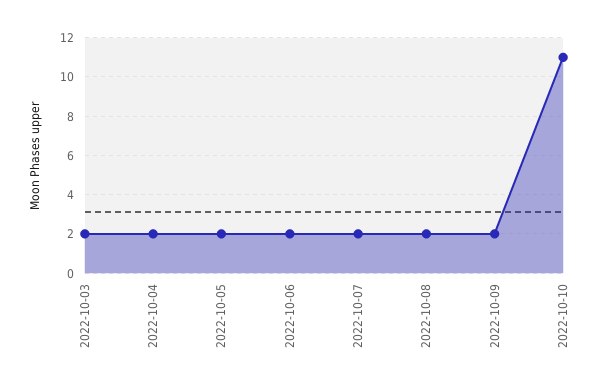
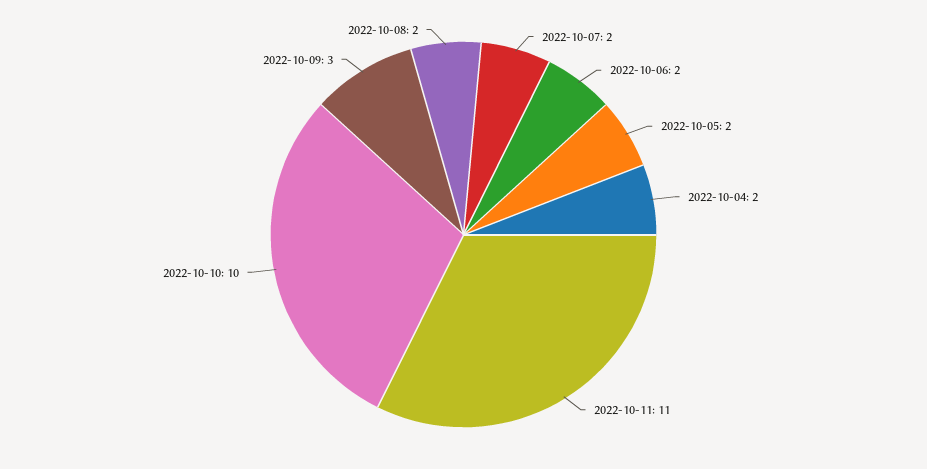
2022-10-03: 2 -> none
2022-10-09: 2 -> 3
2022-10-10: 11 -> 10
2022-10-11: none -> 11

